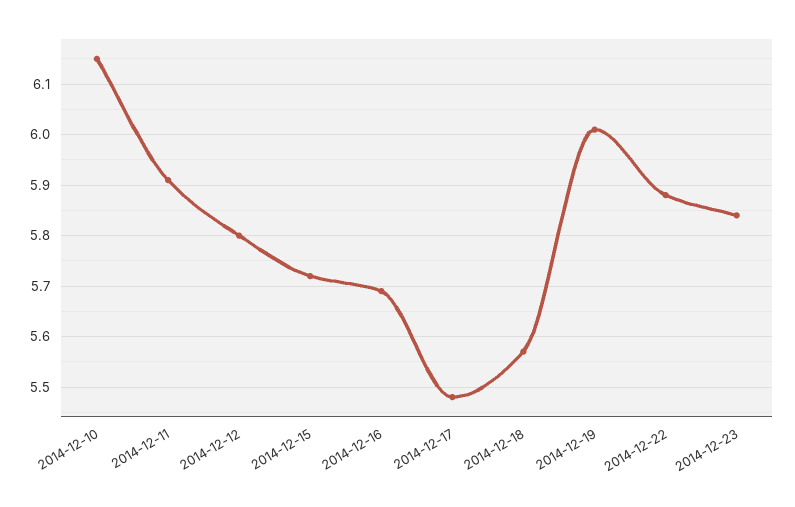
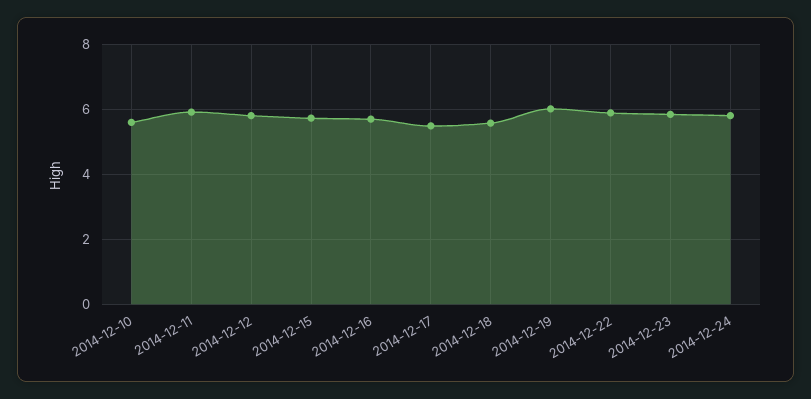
2014-12-10: 6.15 -> 5.6
2014-12-24: none -> 5.8

